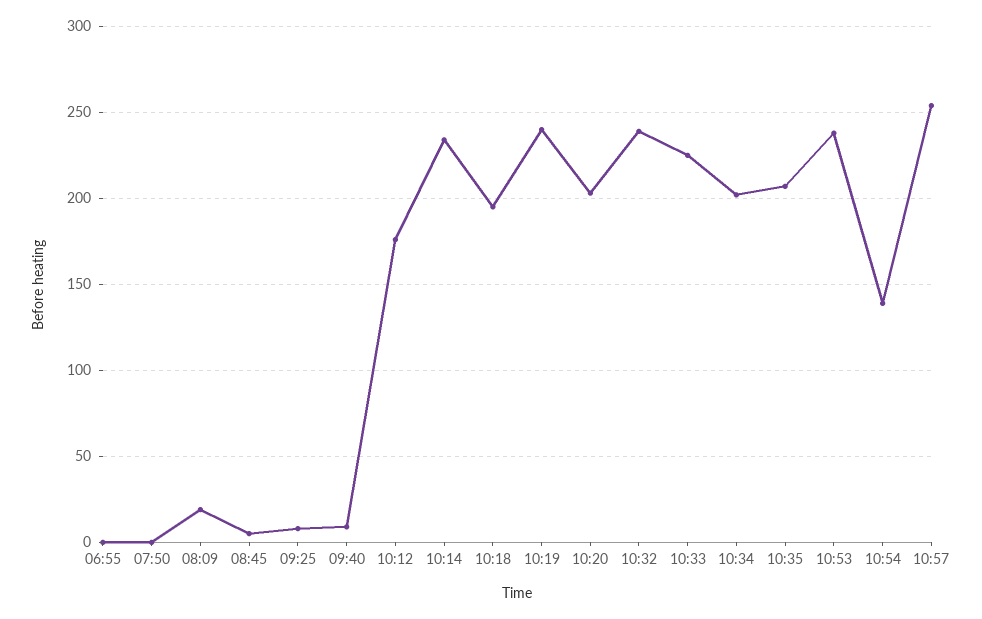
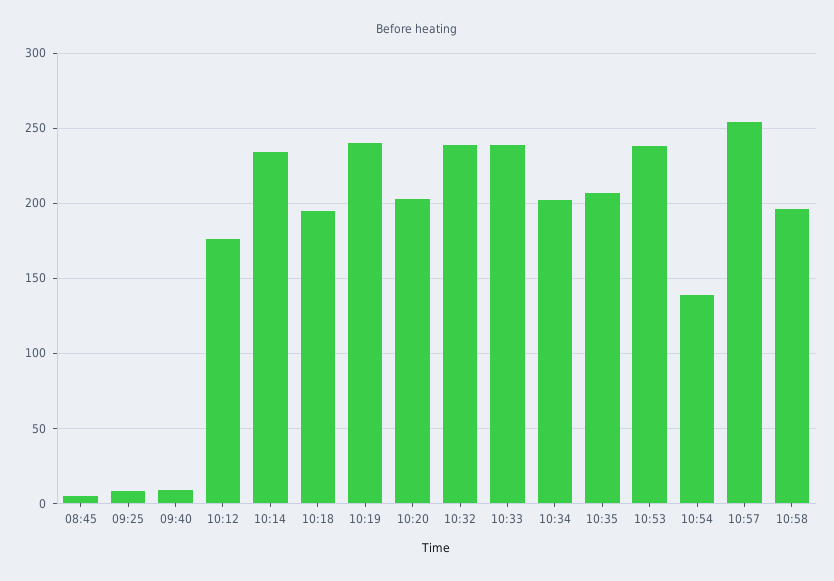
06:55: 0 -> none
07:50: 0 -> none
08:09: 20 -> none
10:33: 225 -> 240
10:58: none -> 195

